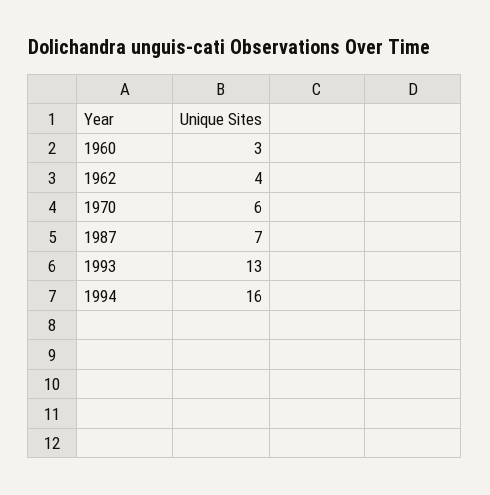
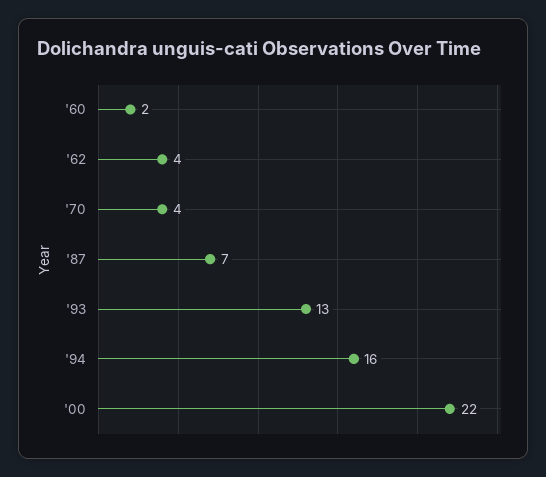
1960: 3 -> 2
1970: 6 -> 4
'00: none -> 22

